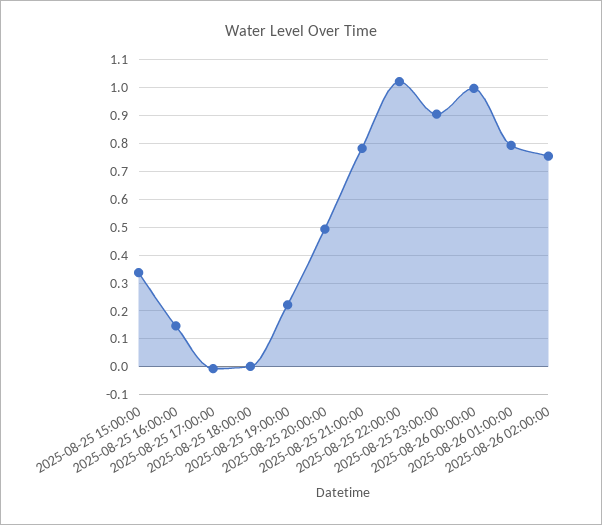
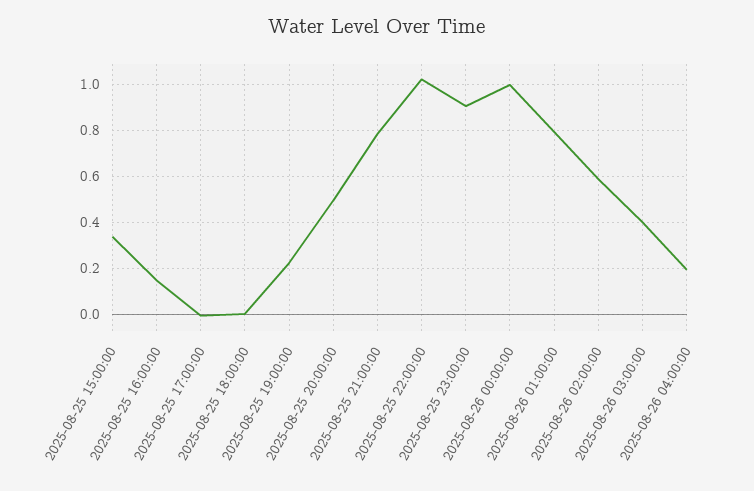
2025-08-26 02:00:00: 0.75 -> 0.6
2025-08-26 03:00:00: none -> 0.4
2025-08-26 04:00:00: none -> 0.2

